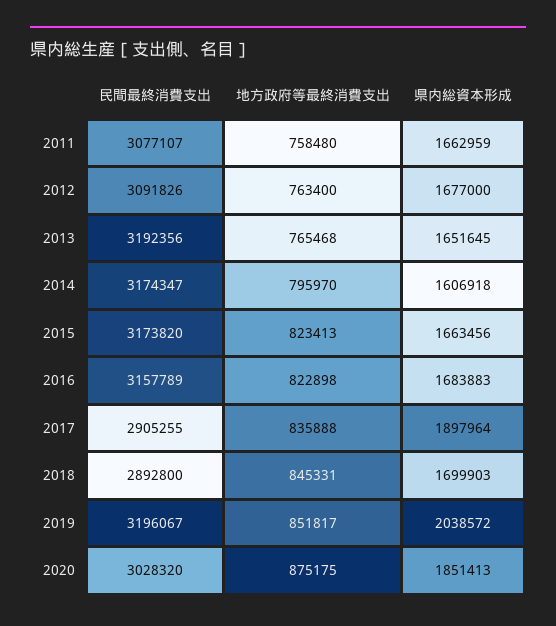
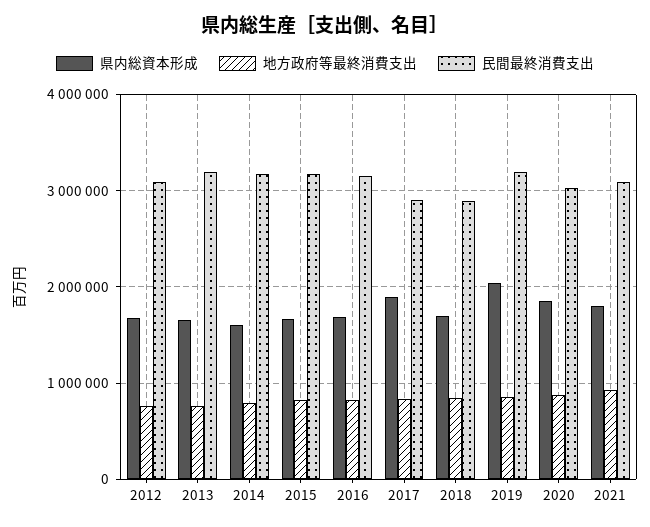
民間最終消費支出, 2011: 3077107 -> none
地方政府等最終消費支出, 2011: 758480 -> none
県内総資本形成, 2011: 1662959 -> none
県内総資本形成, 2021: none -> 1800000
地方政府等最終消費支出, 2021: none -> 900000
民間最終消費支出, 2021: none -> 3100000

